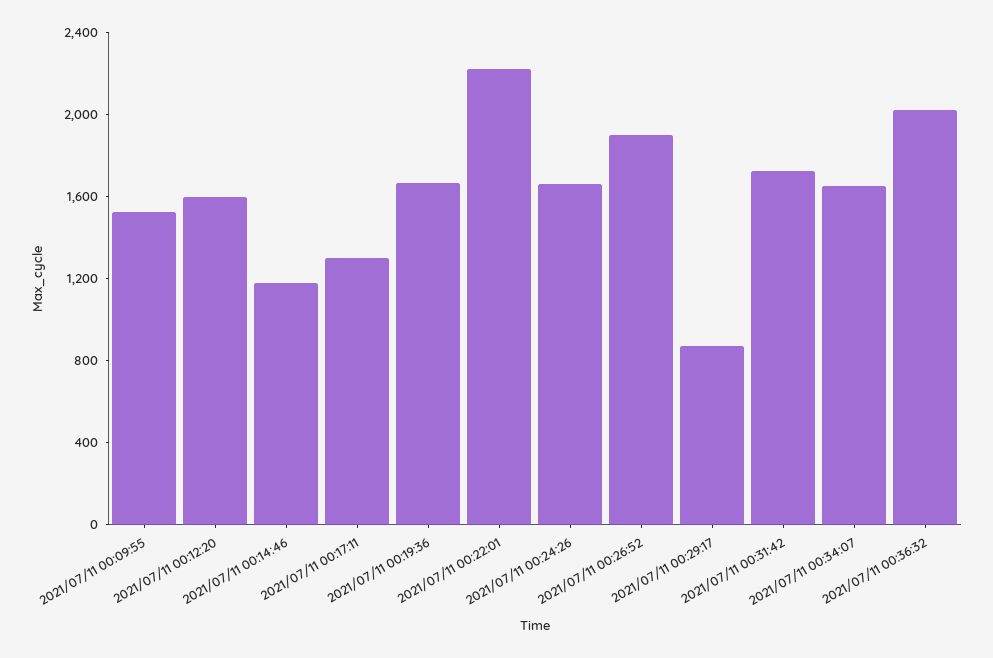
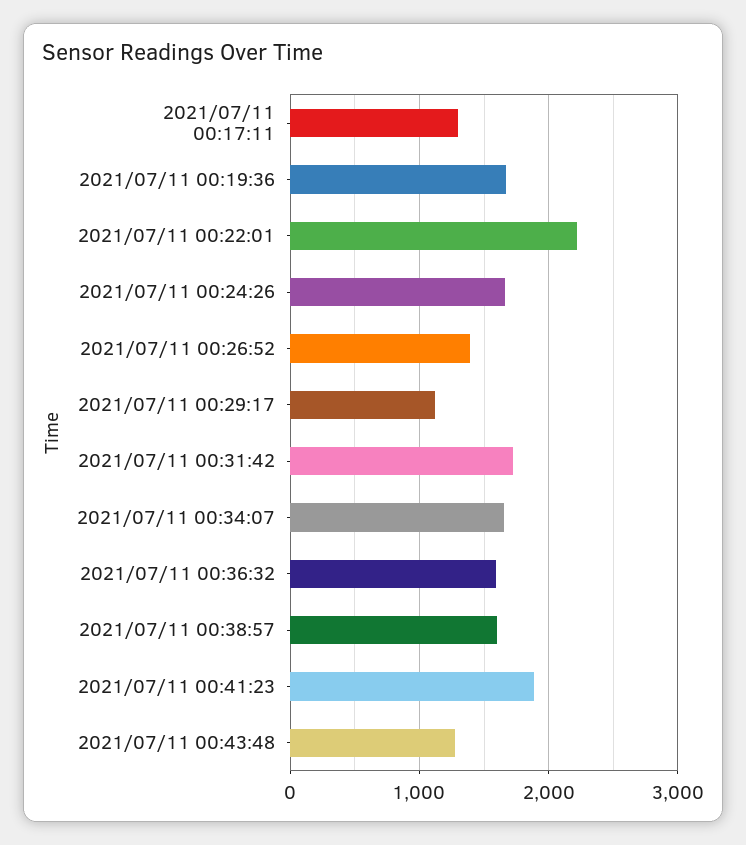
2021/07/11 00:09:55: 1500 -> none
2021/07/11 00:12:20: 1600 -> none
2021/07/11 00:14:46: 1200 -> none
2021/07/11 00:26:52: 1900 -> 1400
2021/07/11 00:29:17: 900 -> 1100
2021/07/11 00:36:32: 2000 -> 1600
2021/07/11 00:38:57: none -> 1600
2021/07/11 00:41:23: none -> 1900
2021/07/11 00:43:48: none -> 1300

